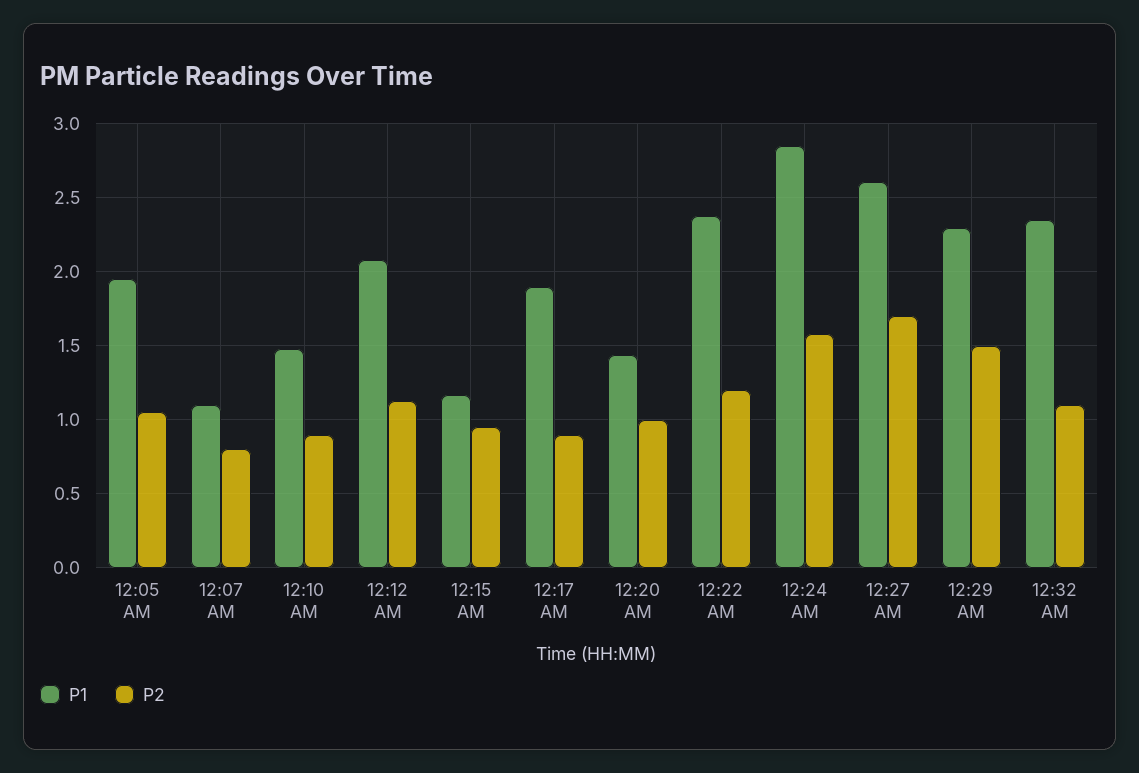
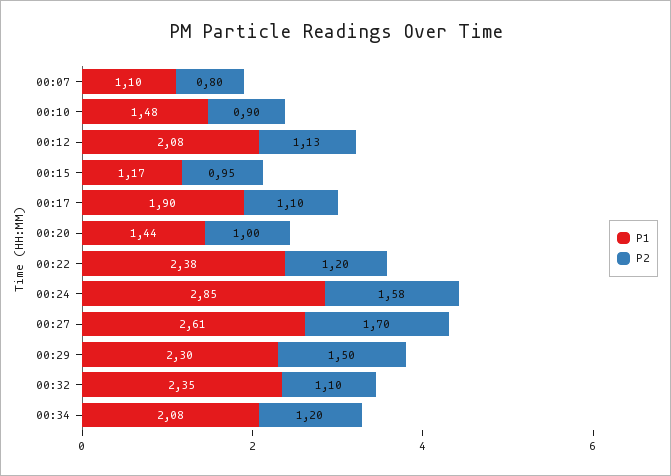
P1, 12:05 AM: 1.95 -> none
P2, 12:05 AM: 1.05 -> none
P2, 12:17 AM: 0.9 -> 1.1
P1, 00:34: none -> 2.08
P2, 00:34: none -> 1.2

